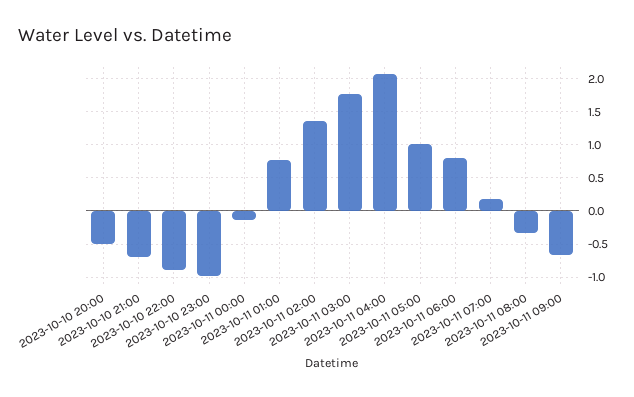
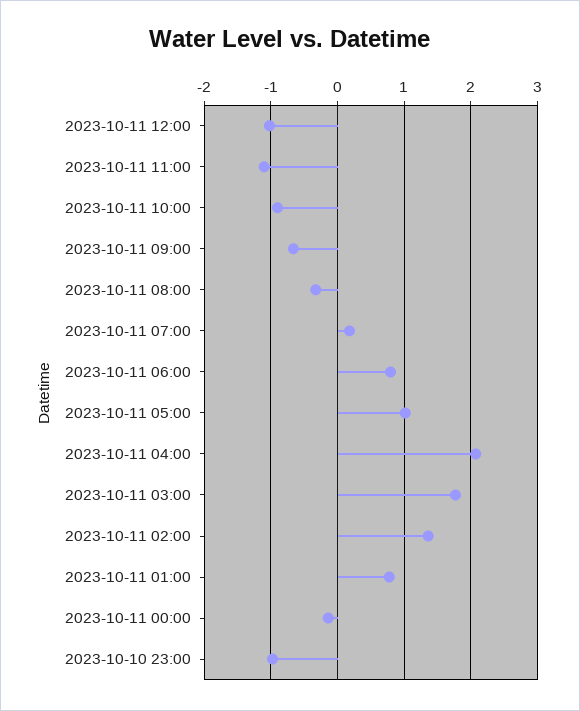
2023-10-10 20:00: -0.5 -> none
2023-10-10 21:00: -0.7 -> none
2023-10-10 22:00: -0.9 -> none
2023-10-11 12:00: none -> -1
2023-10-11 11:00: none -> -1.1
2023-10-11 10:00: none -> -0.9

